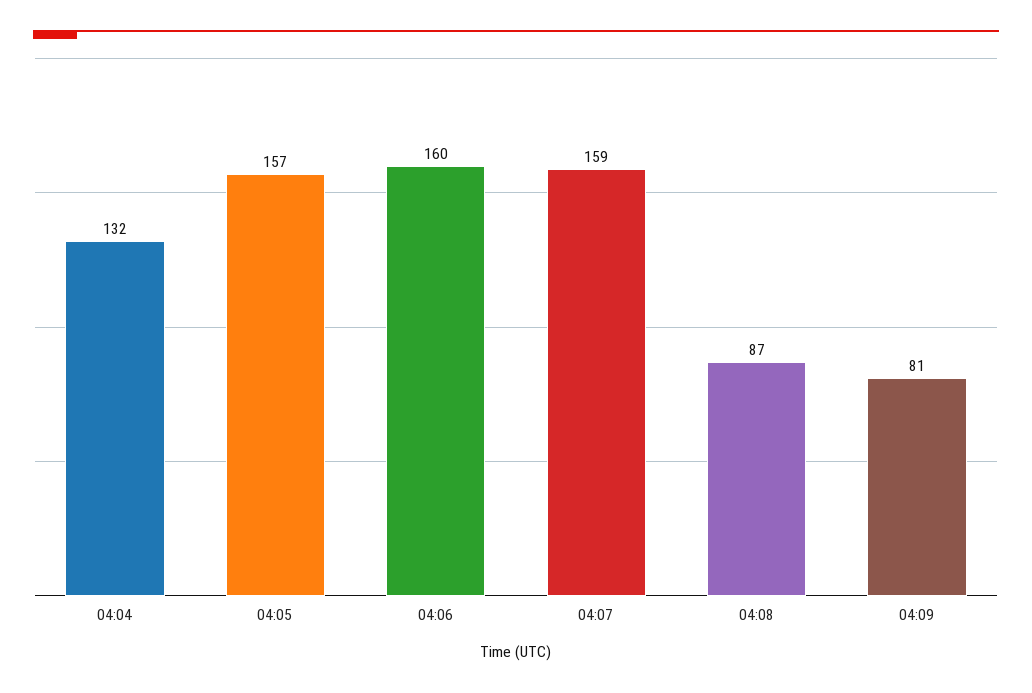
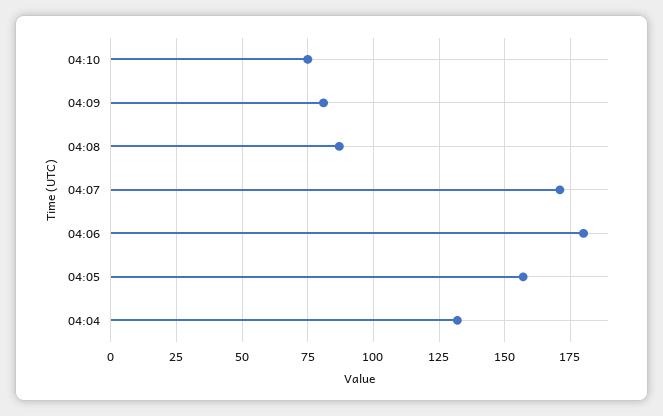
04:06: 160 -> 180
04:07: 159 -> 170
04:10: none -> 75

